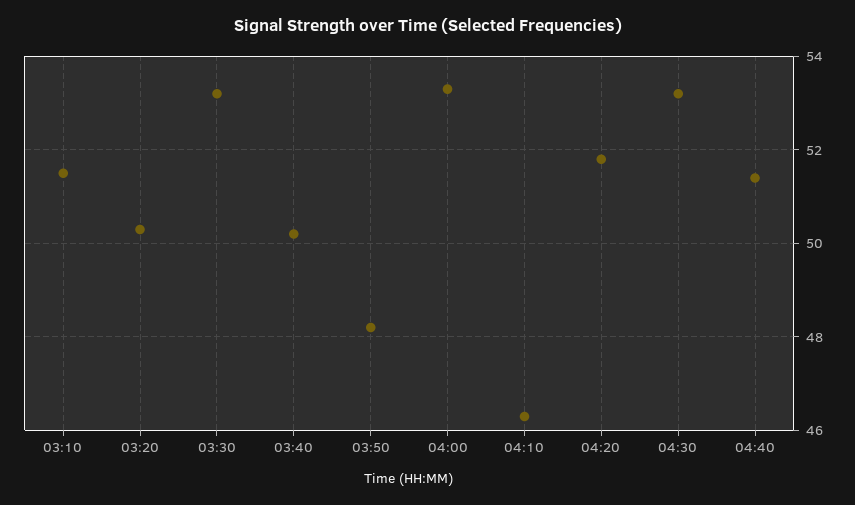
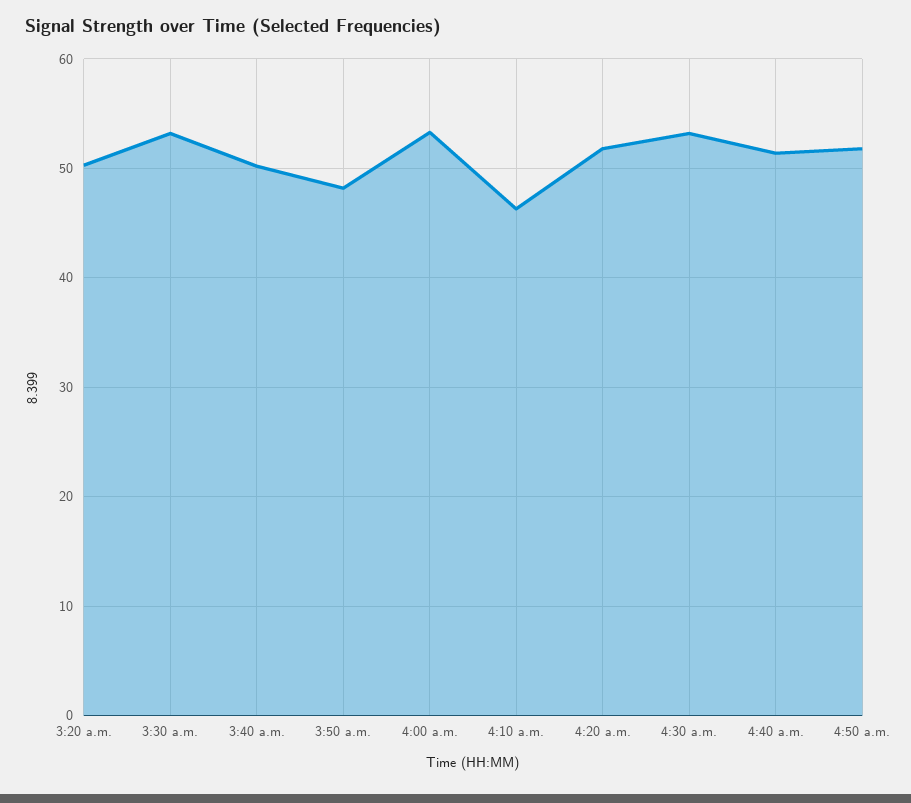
03:10: 51.5 -> none
4:50 a.m.: none -> 52

